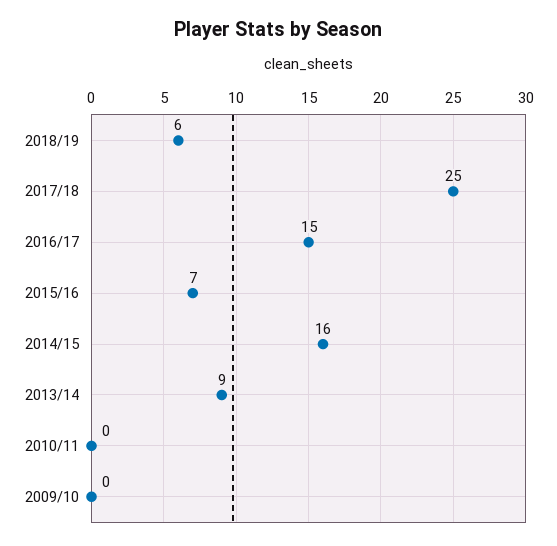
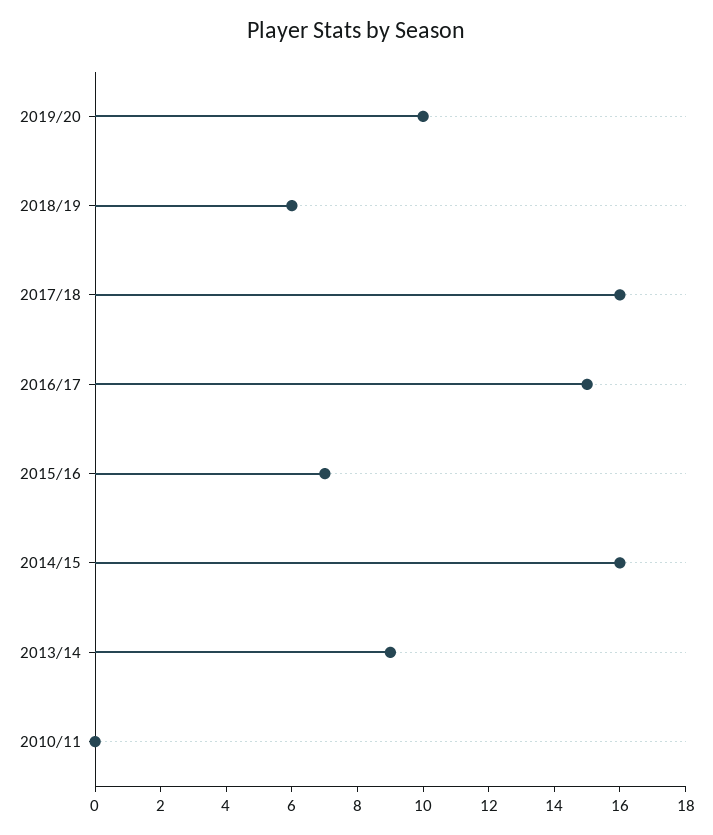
2017/18: 25 -> 16
2009/10: 0 -> none
2019/20: none -> 10

